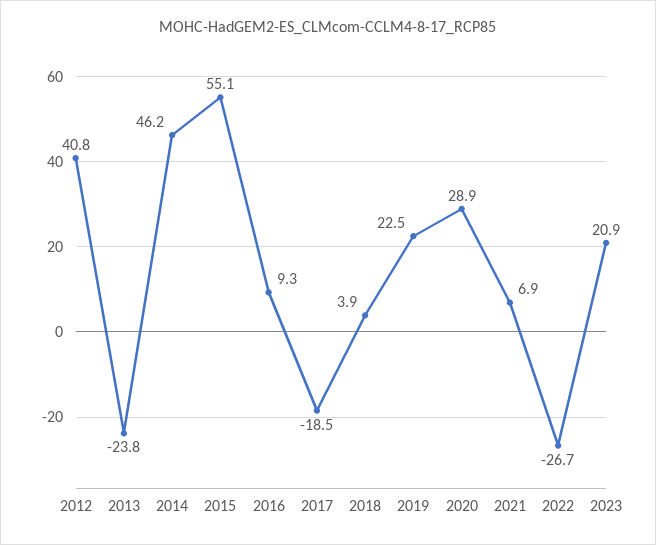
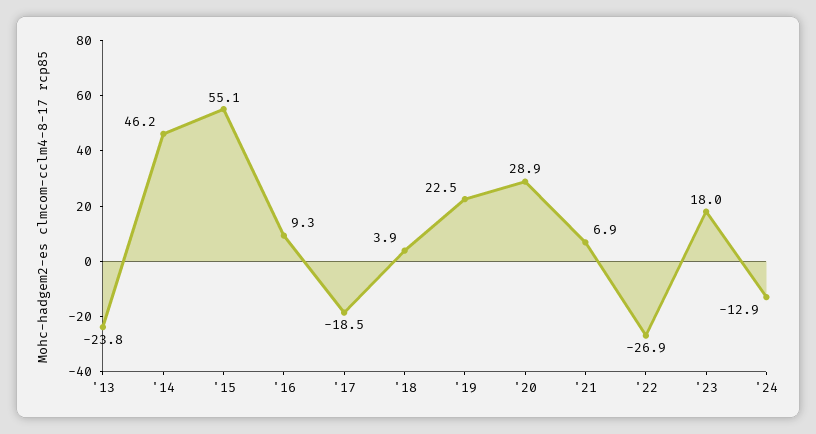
2012: 40.8 -> none
2022: -26.7 -> -26.9
2023: 20.9 -> 18
'24: none -> -12.9

